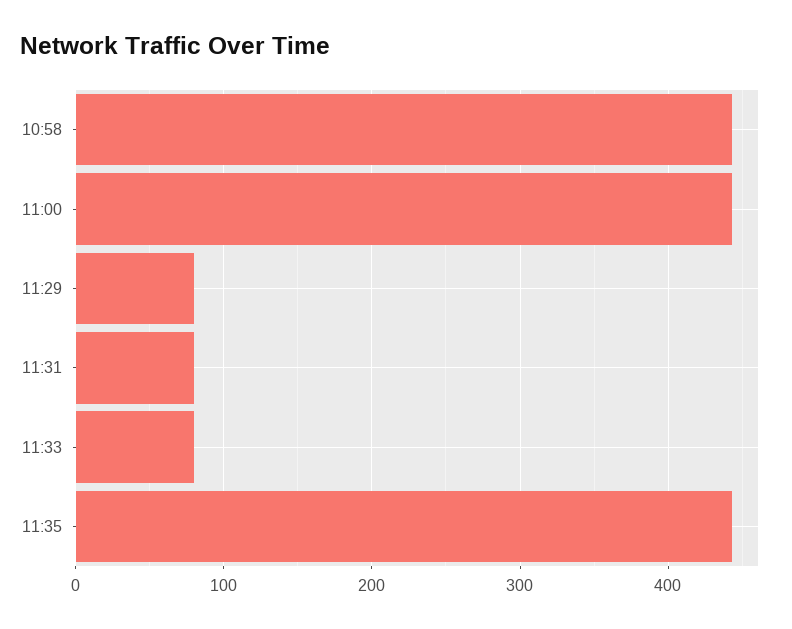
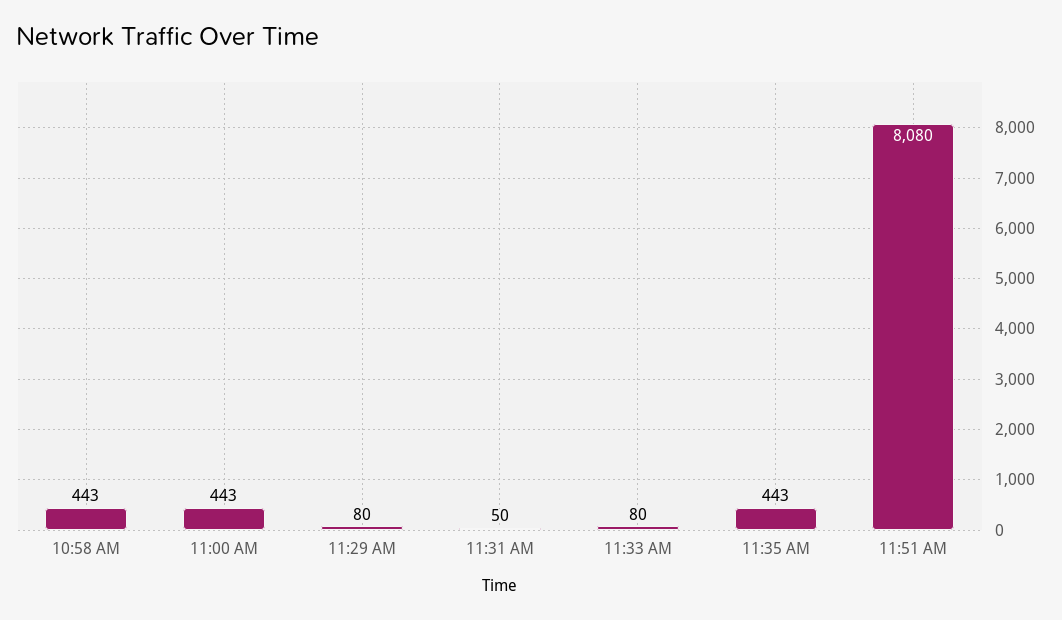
11:31: 80 -> 50
11:51 AM: none -> 8080

